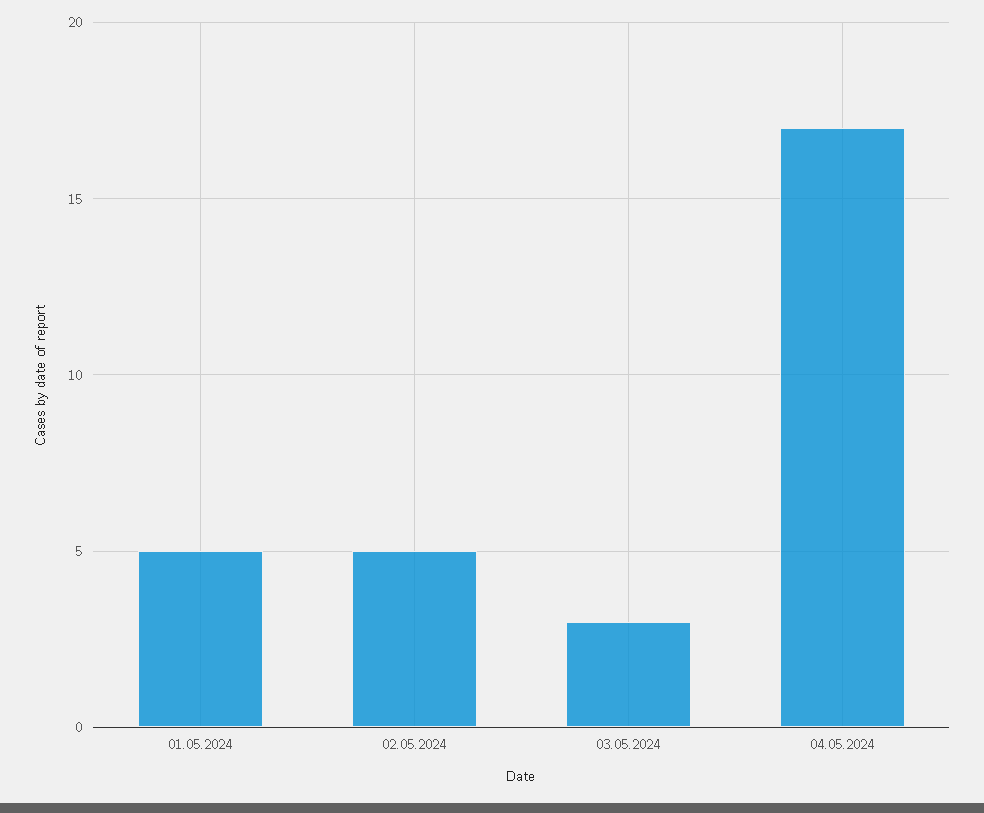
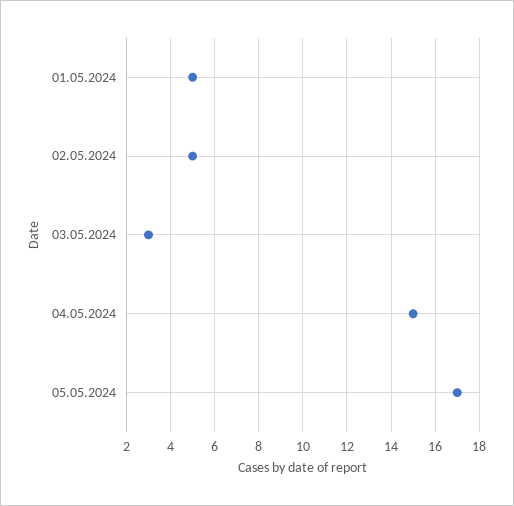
04.05.2024: 17 -> 15
05.05.2024: none -> 17

